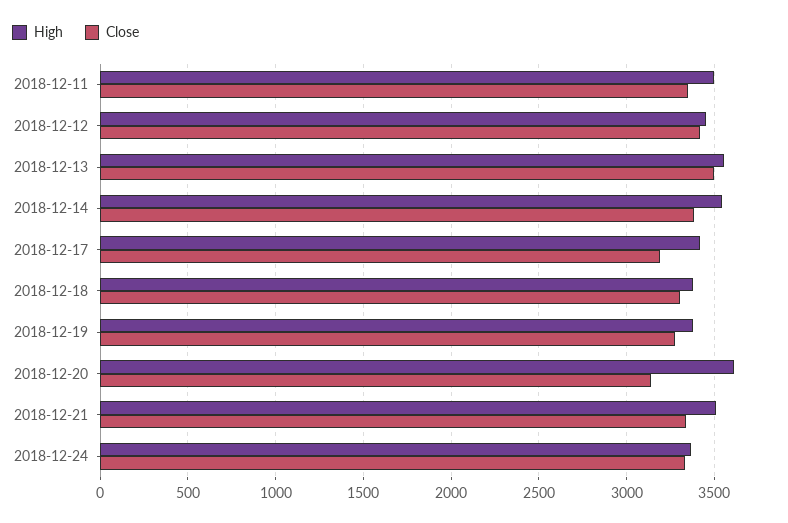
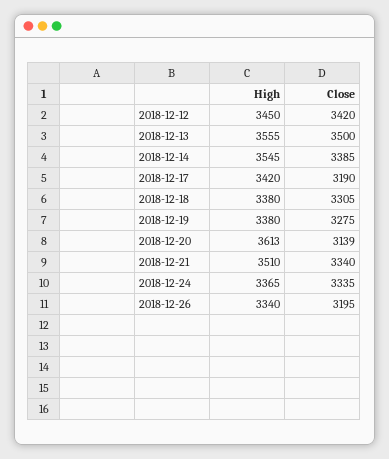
High, 2018-12-11: 3500 -> none
Close, 2018-12-11: 3350 -> none
High, 2018-12-26: none -> 3340
Close, 2018-12-26: none -> 3195

